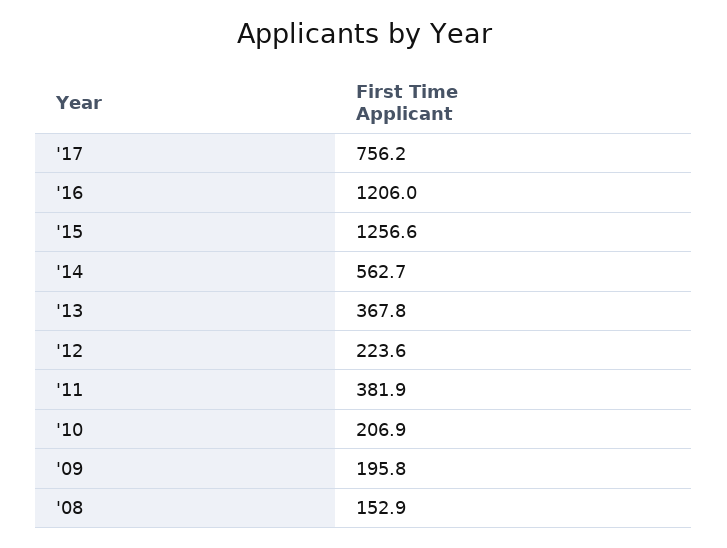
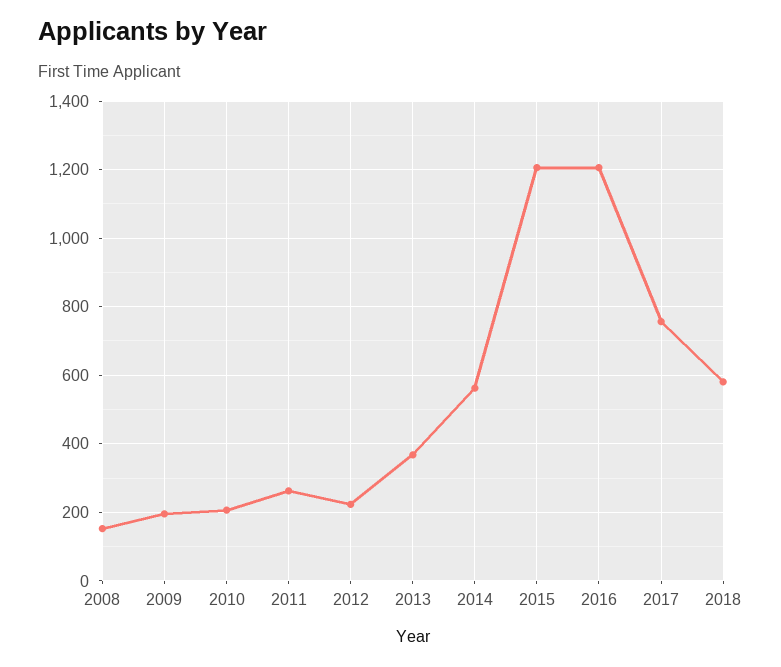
'15: 1256.6 -> 1200
'11: 381.9 -> 260
2018: none -> 580

